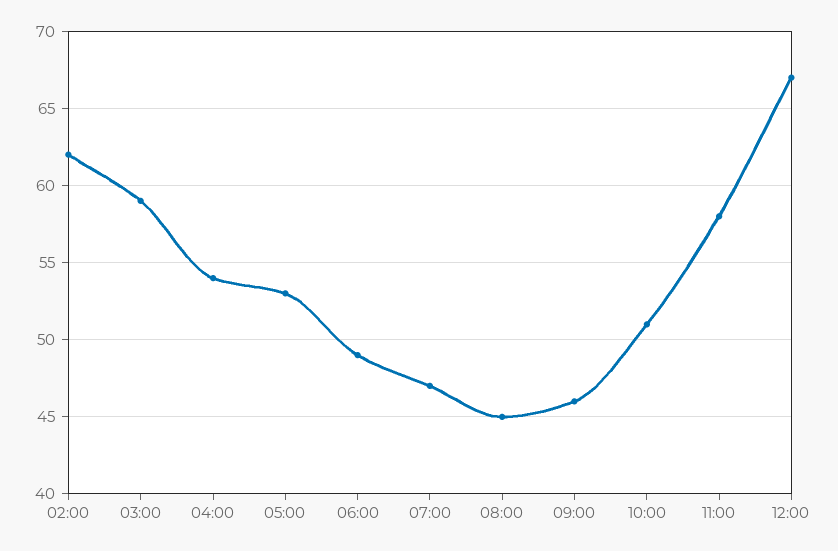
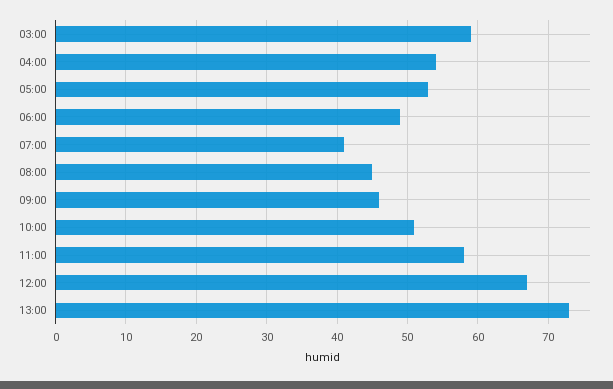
02:00: 62 -> none
07:00: 47 -> 41
13:00: none -> 73

